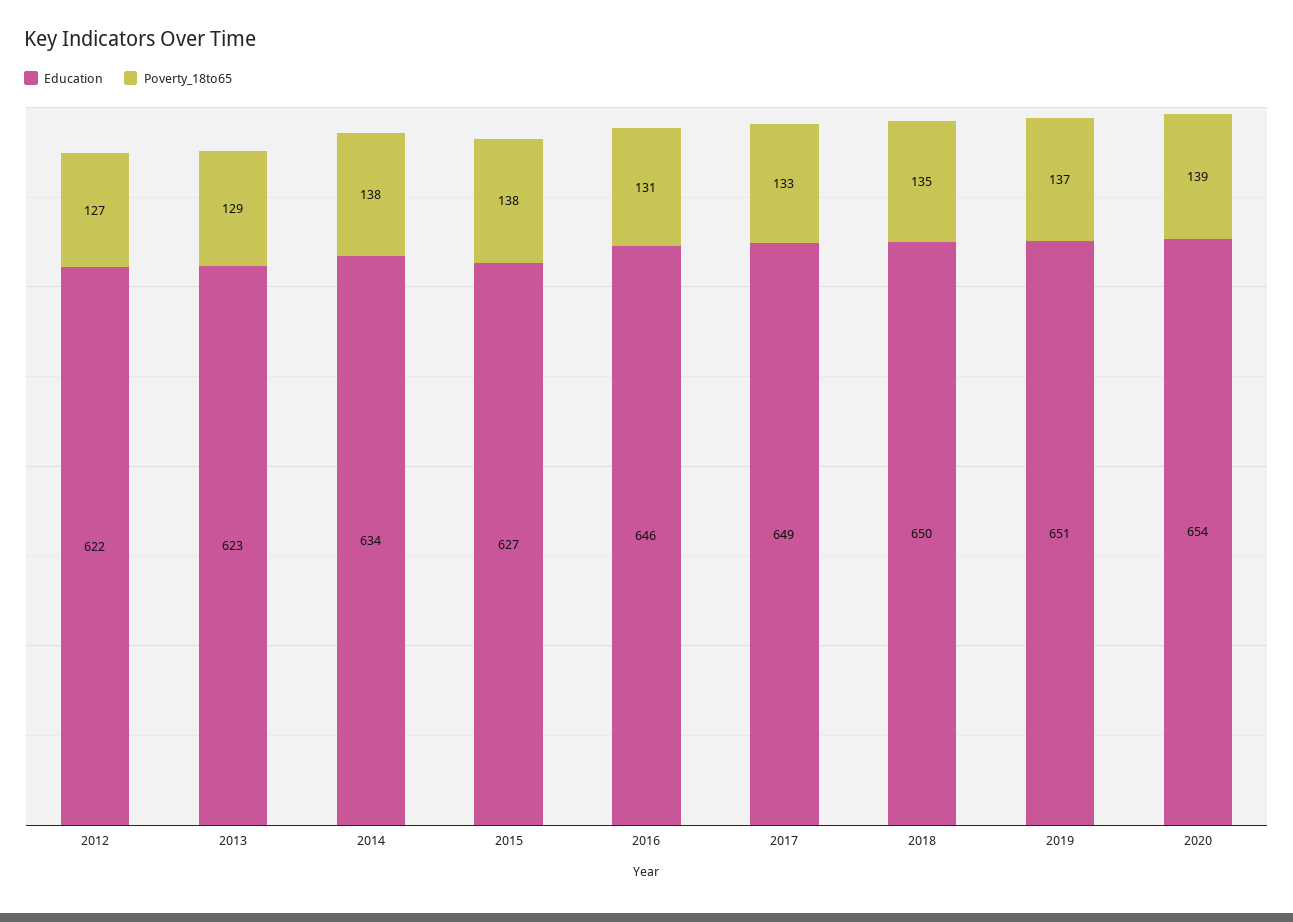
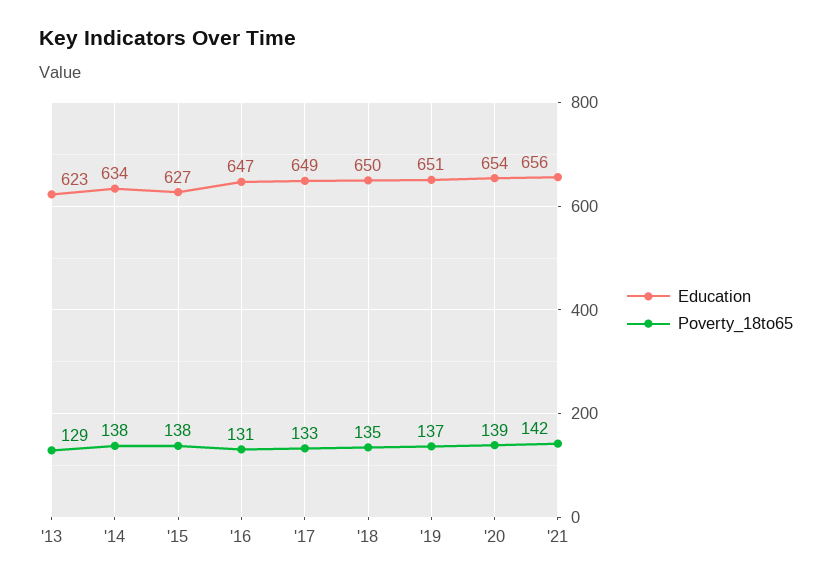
Education, 2012: 622 -> none
Poverty_18to65, 2012: 127 -> none
Education, 2016: 646 -> 647
Education, '21: none -> 656
Poverty_18to65, '21: none -> 142

